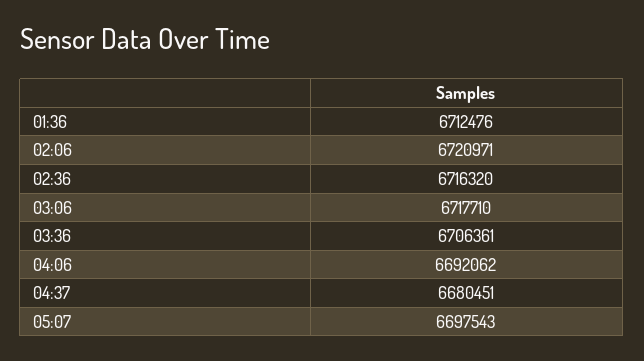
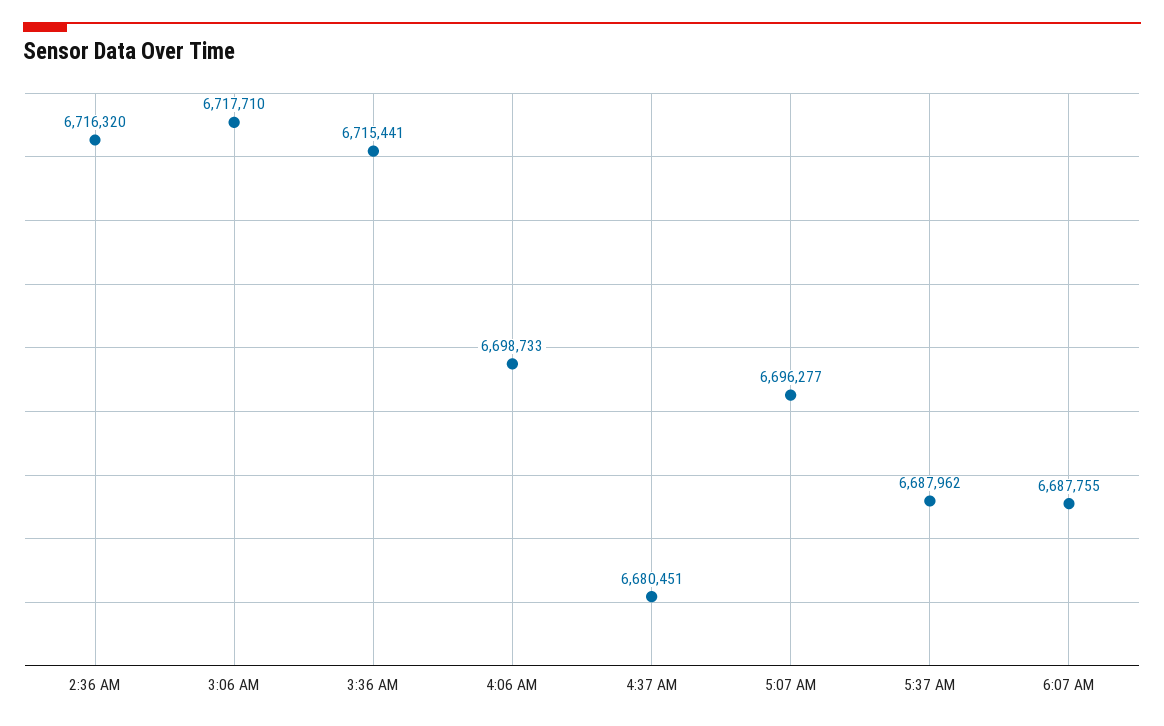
01:36: 6712476 -> none
02:06: 6720971 -> none
03:36: 6706361 -> 6715441
04:06: 6692062 -> 6698733
05:07: 6697543 -> 6696277
5:37 AM: none -> 6687962
6:07 AM: none -> 6687755

